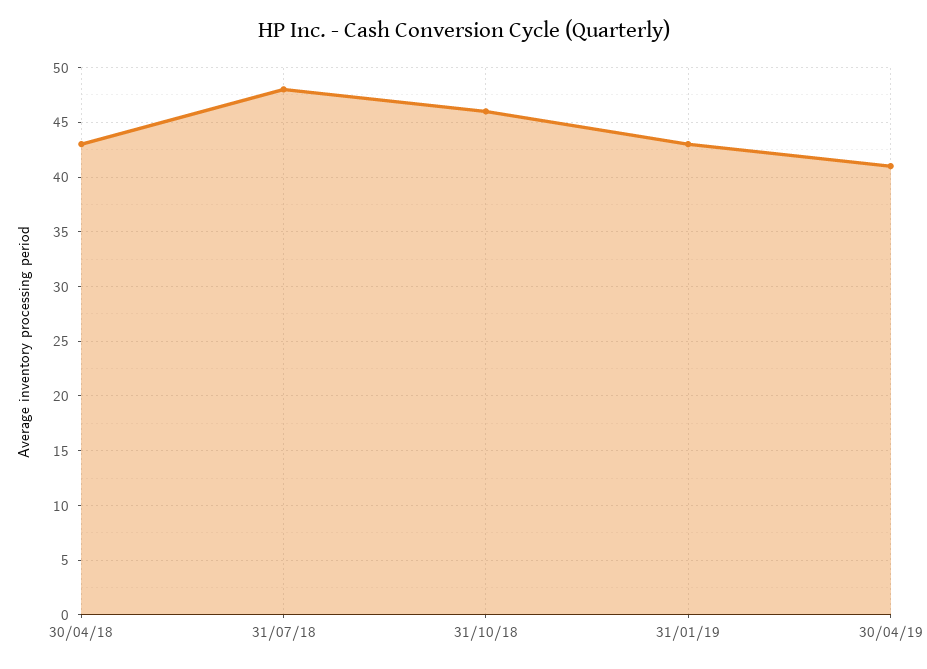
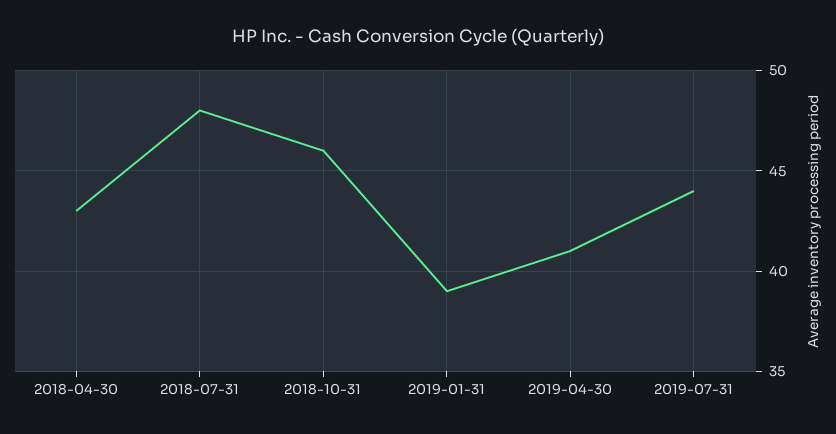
31/01/19: 43 -> 39
2019-07-31: none -> 44

